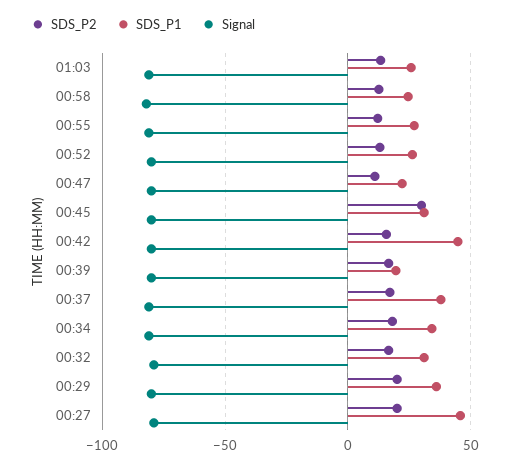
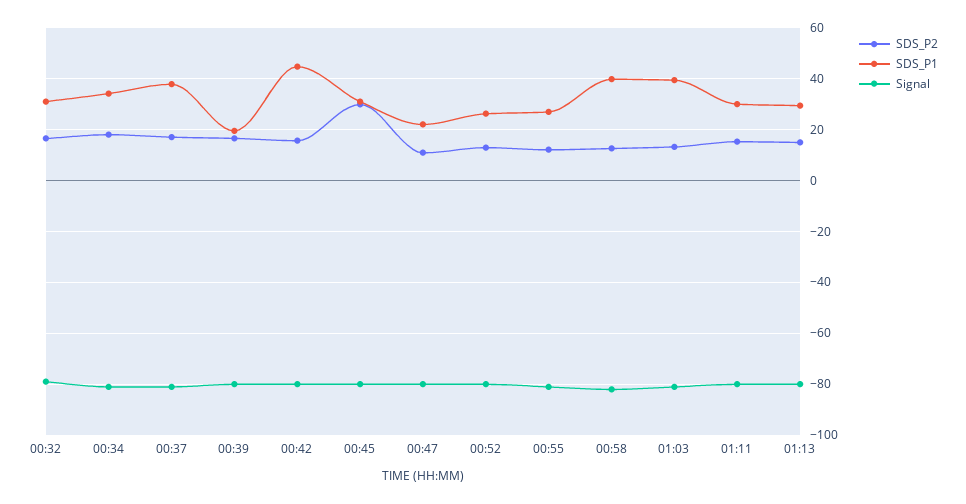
SDS_P1, 01:03: 25 -> 40
SDS_P1, 00:58: 25 -> 40
SDS_P2, 00:29: 20 -> none
SDS_P1, 00:29: 35 -> none
Signal, 00:29: -80 -> none
SDS_P2, 00:27: 20 -> none
SDS_P1, 00:27: 45 -> none
Signal, 00:27: -80 -> none
SDS_P2, 01:11: none -> 15
SDS_P1, 01:11: none -> 30
Signal, 01:11: none -> -80
SDS_P2, 01:13: none -> 15
SDS_P1, 01:13: none -> 30
Signal, 01:13: none -> -80

